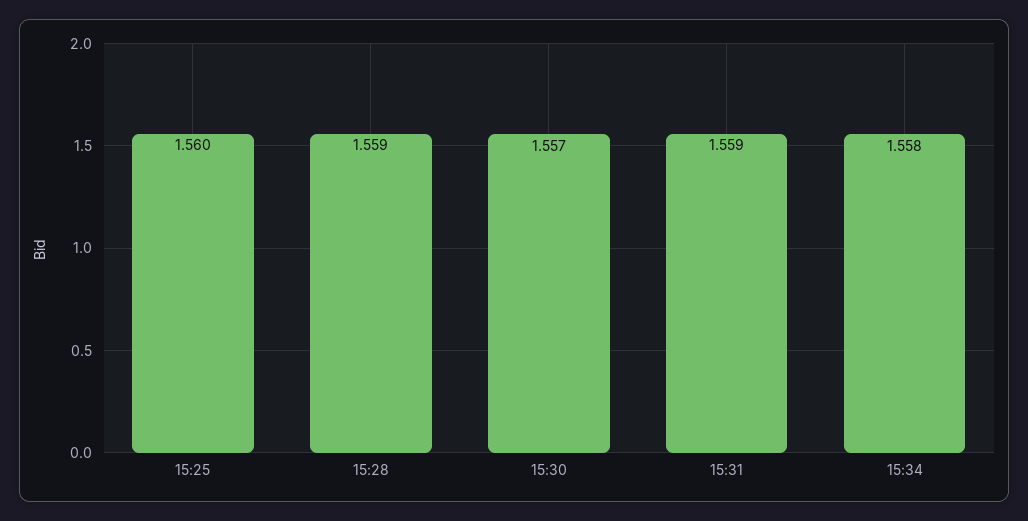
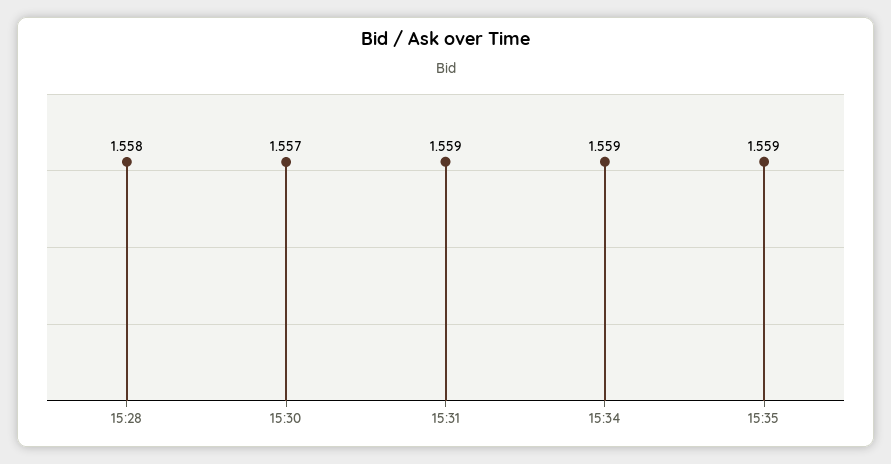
15:25: 1.56 -> none
15:28: 1.559 -> 1.558
15:34: 1.558 -> 1.559
15:35: none -> 1.559

